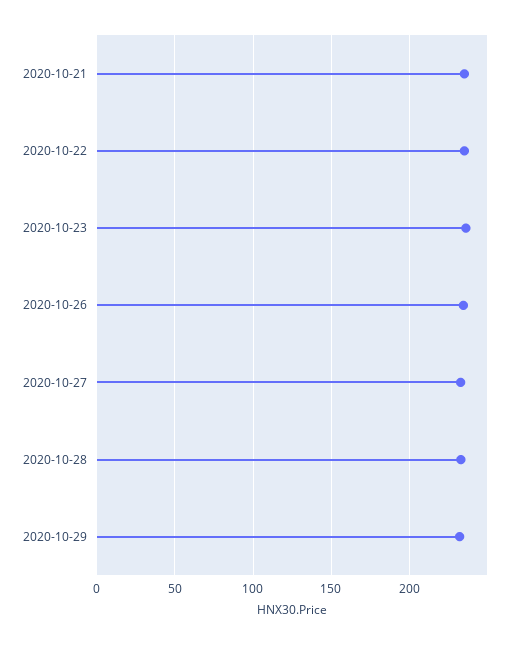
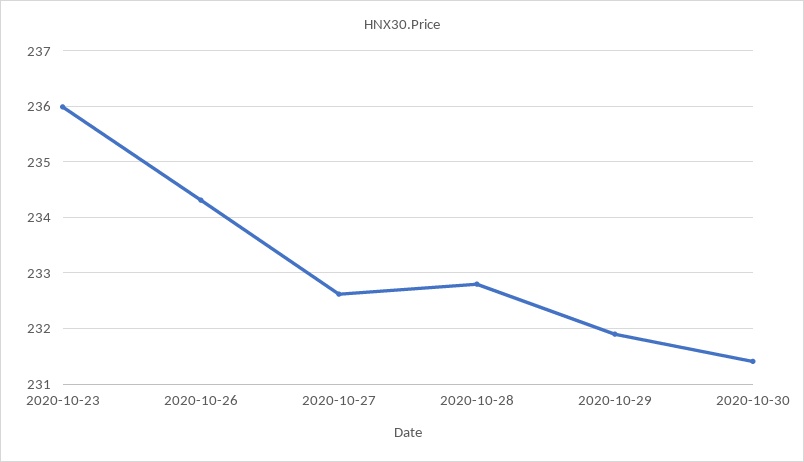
2020-10-21: 235 -> none
2020-10-22: 235 -> none
2020-10-30: none -> 231.4

